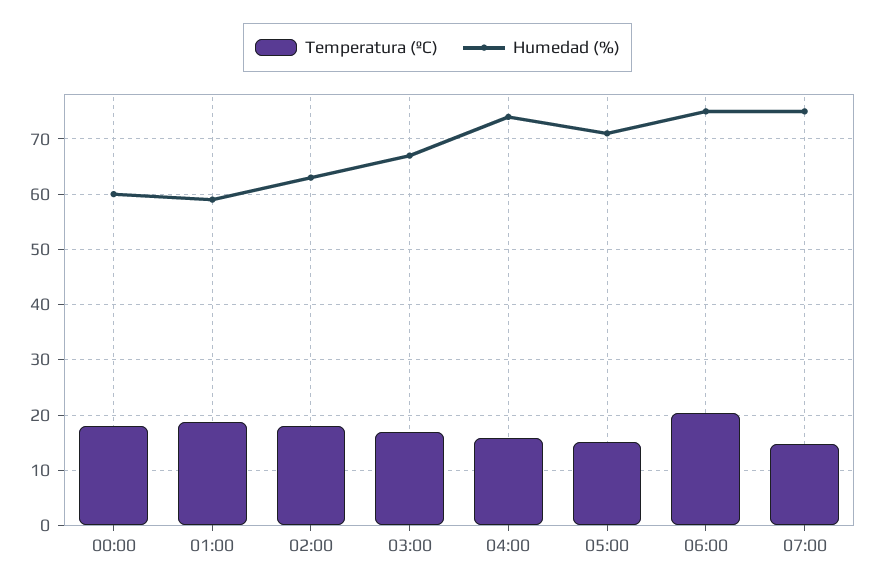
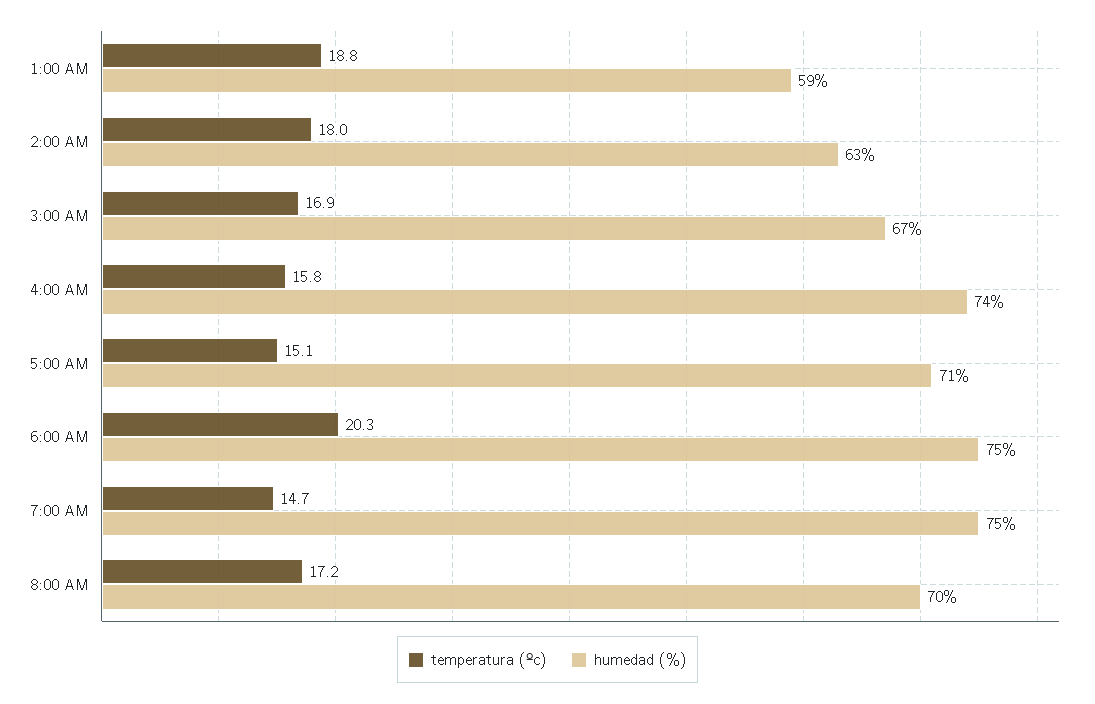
Temperatura (ºC), 00:00: 18 -> none
Humedad (%), 00:00: 60 -> none
Temperatura (ºC), 8:00 AM: none -> 17.2
Humedad (%), 8:00 AM: none -> 70

